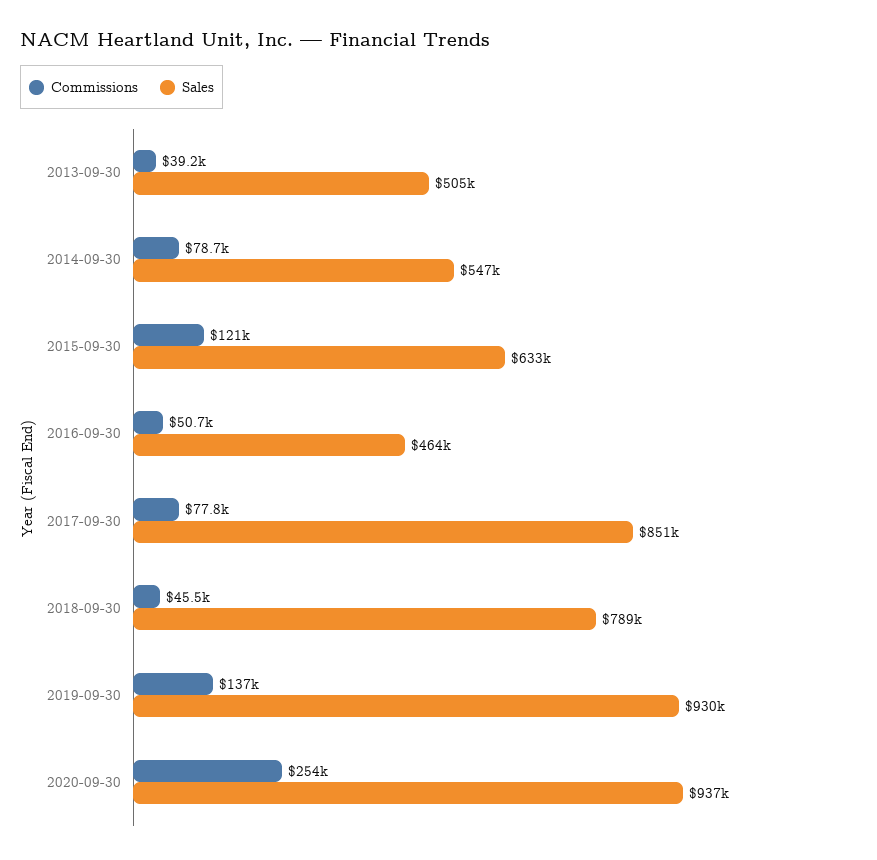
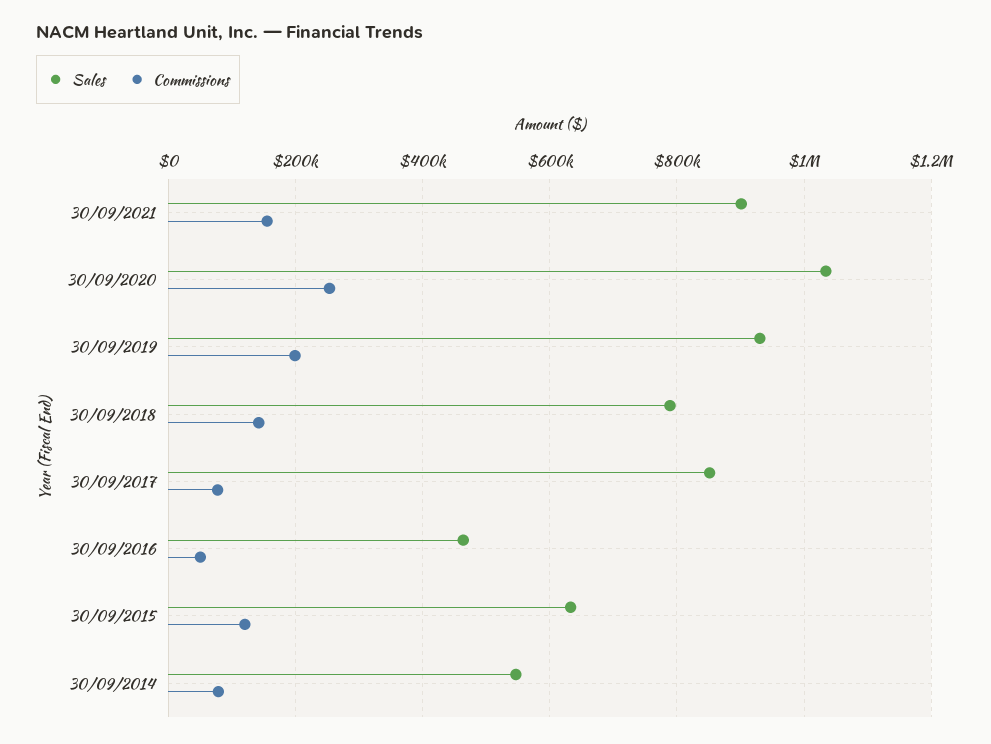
Commissions, 2013-09-30: 39200 -> none
Sales, 2013-09-30: 505000 -> none
Commissions, 2018-09-30: 45500 -> 140000
Commissions, 2019-09-30: 137000 -> 200000
Sales, 2020-09-30: 937000 -> 1040000
Sales, 30/09/2021: none -> 900000
Commissions, 30/09/2021: none -> 160000

